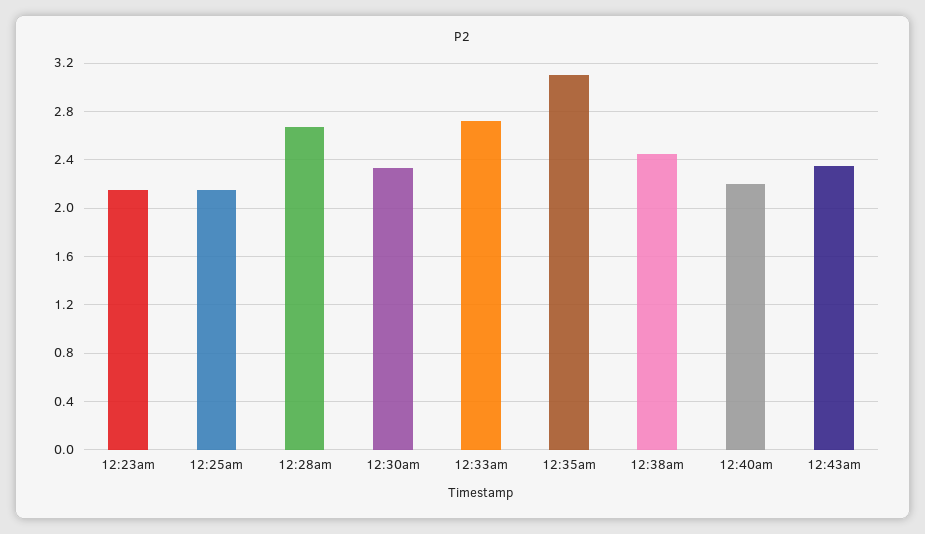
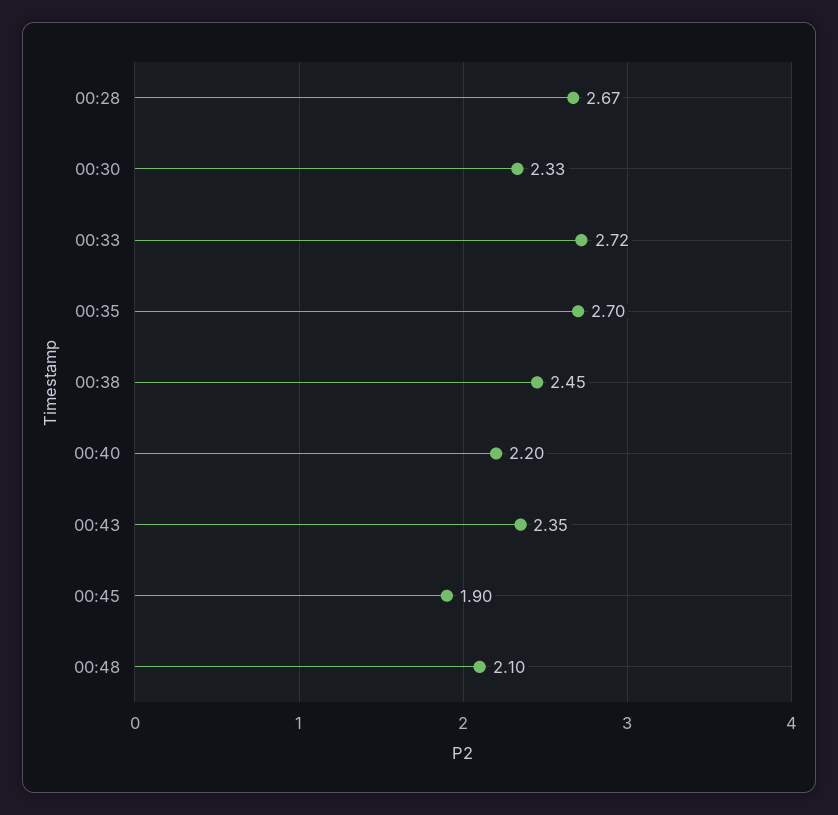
12:23am: 2.15 -> none
12:25am: 2.15 -> none
12:35am: 3.1 -> 2.7
00:45: none -> 1.9
00:48: none -> 2.1

